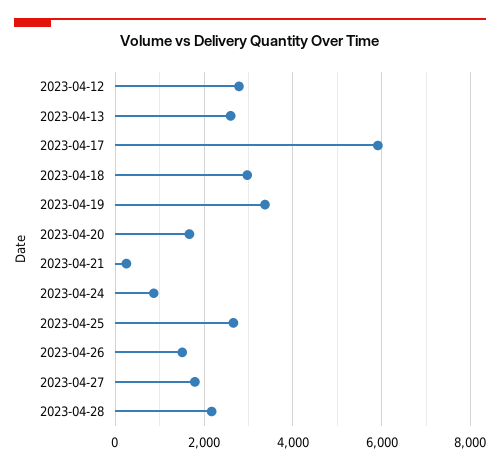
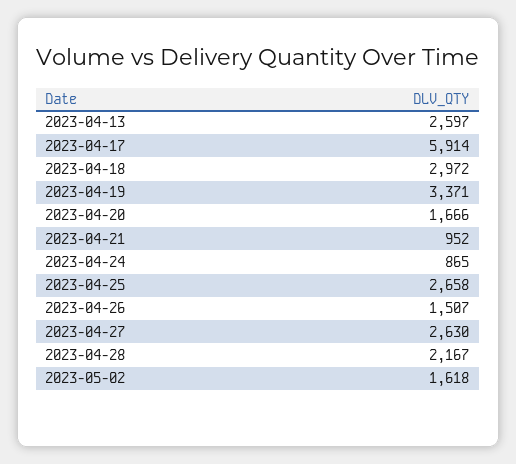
2023-04-12: 2800 -> none
2023-04-21: 200 -> 952
2023-04-27: 1800 -> 2630
2023-05-02: none -> 1618

